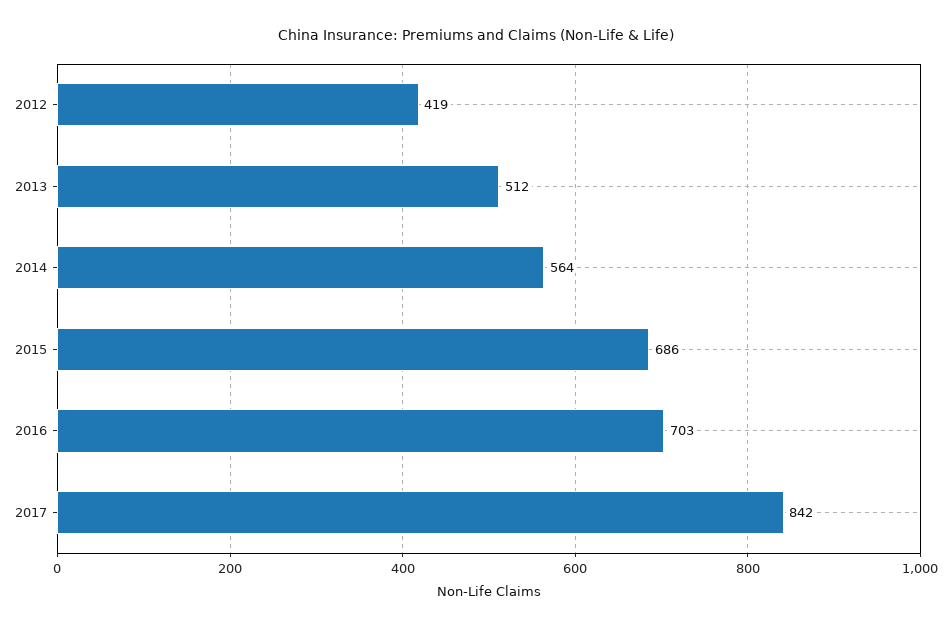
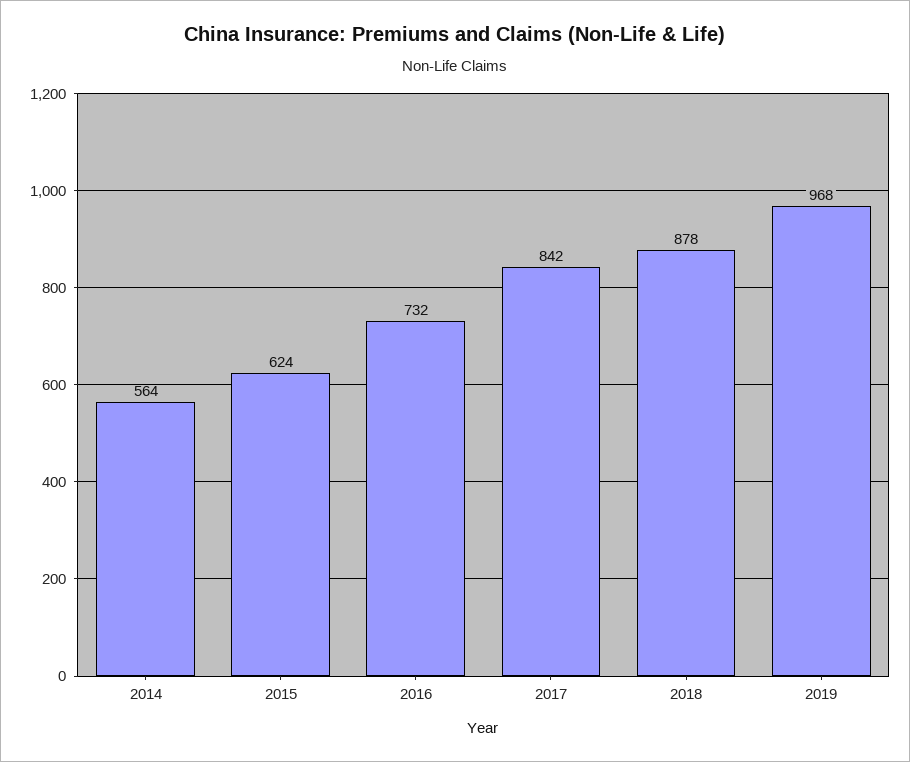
2012: 419 -> none
2013: 512 -> none
2015: 686 -> 624
2016: 703 -> 732
2018: none -> 878
2019: none -> 968

